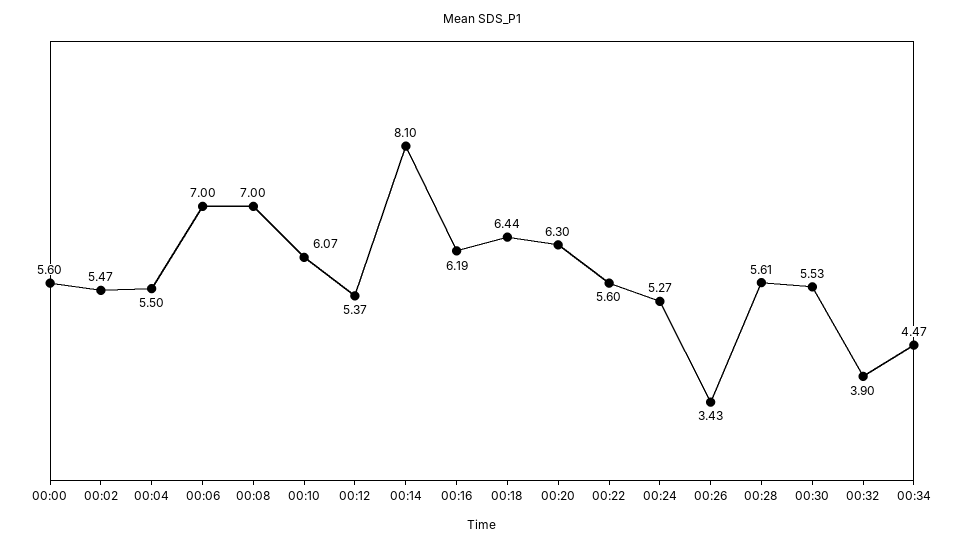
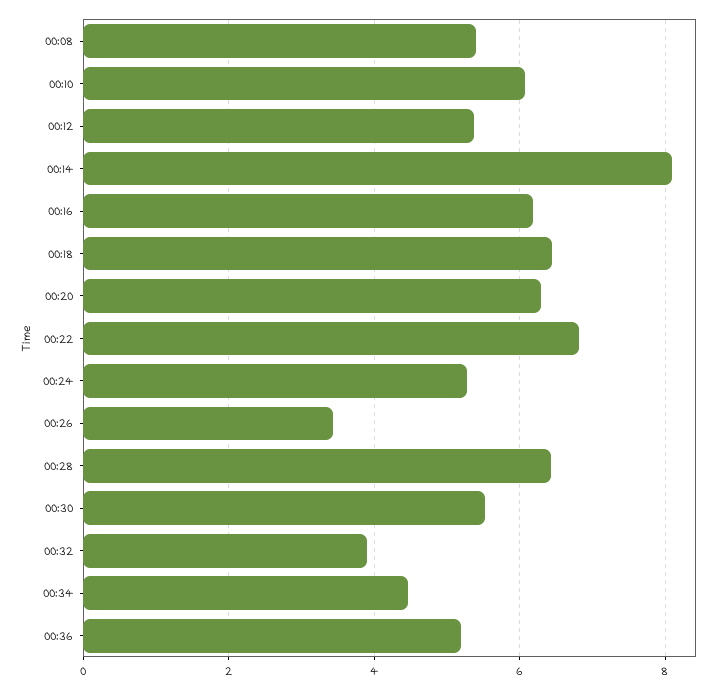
00:00: 5.6 -> none
00:02: 5.47 -> none
00:04: 5.5 -> none
00:06: 7 -> none
00:08: 7 -> 5.4
00:22: 5.6 -> 6.8
00:28: 5.61 -> 6.4
00:36: none -> 5.2

